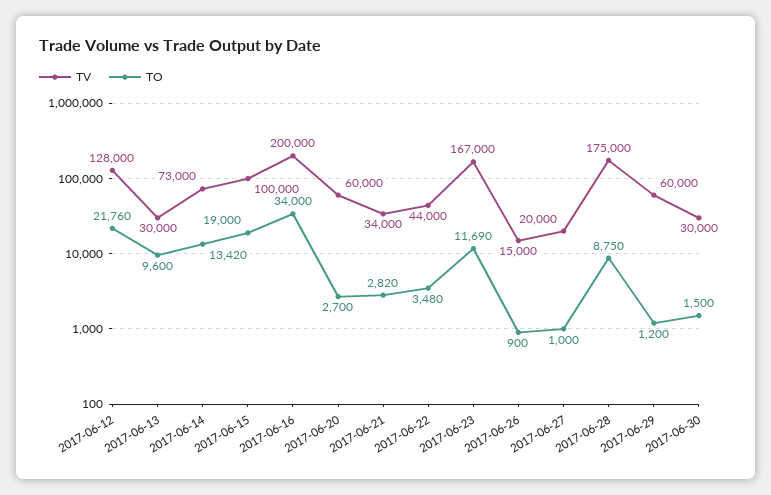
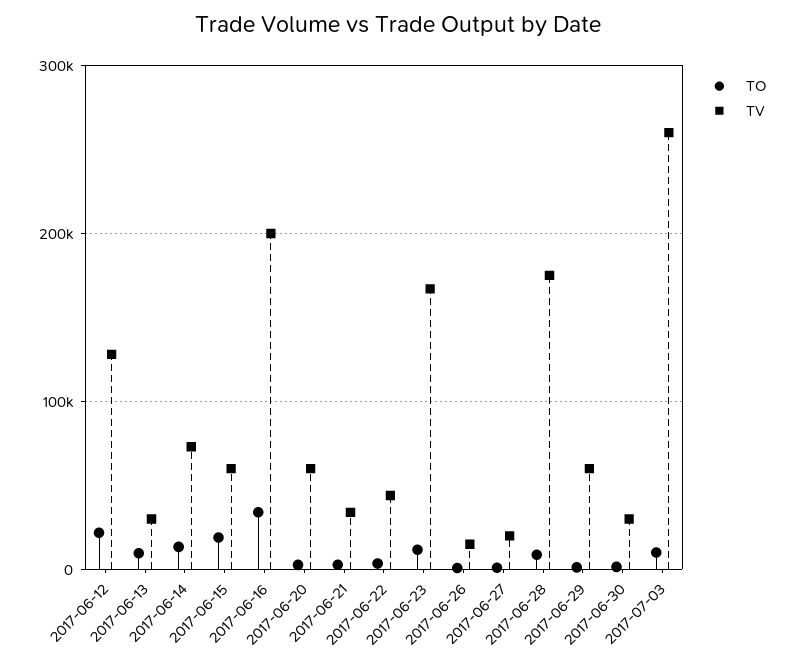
TV, 2017-06-15: 100000 -> 60000
TO, 2017-07-03: none -> 10000
TV, 2017-07-03: none -> 260000

